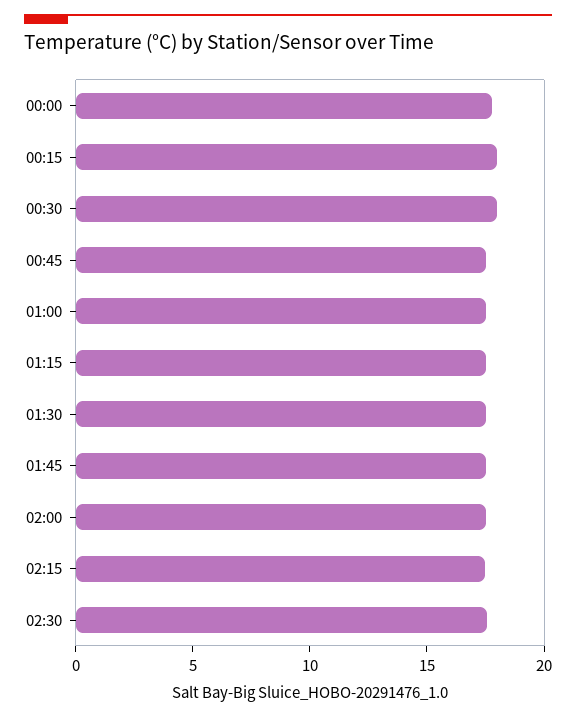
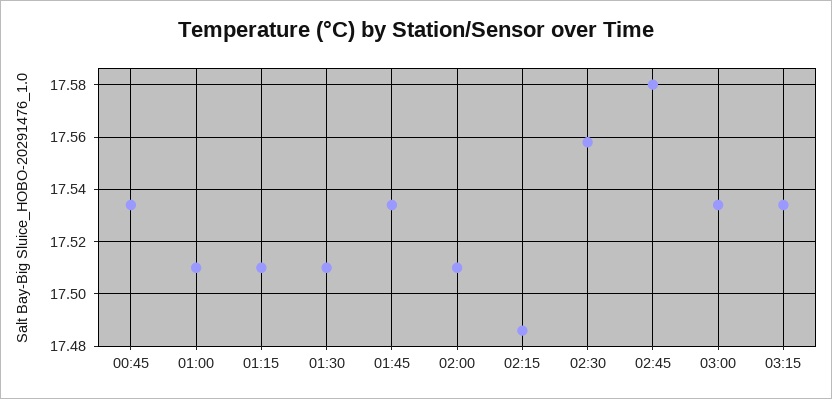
00:00: 18 -> none
00:15: 18 -> none
00:30: 18 -> none
02:45: none -> 17.58
03:00: none -> 17.535
03:15: none -> 17.535

